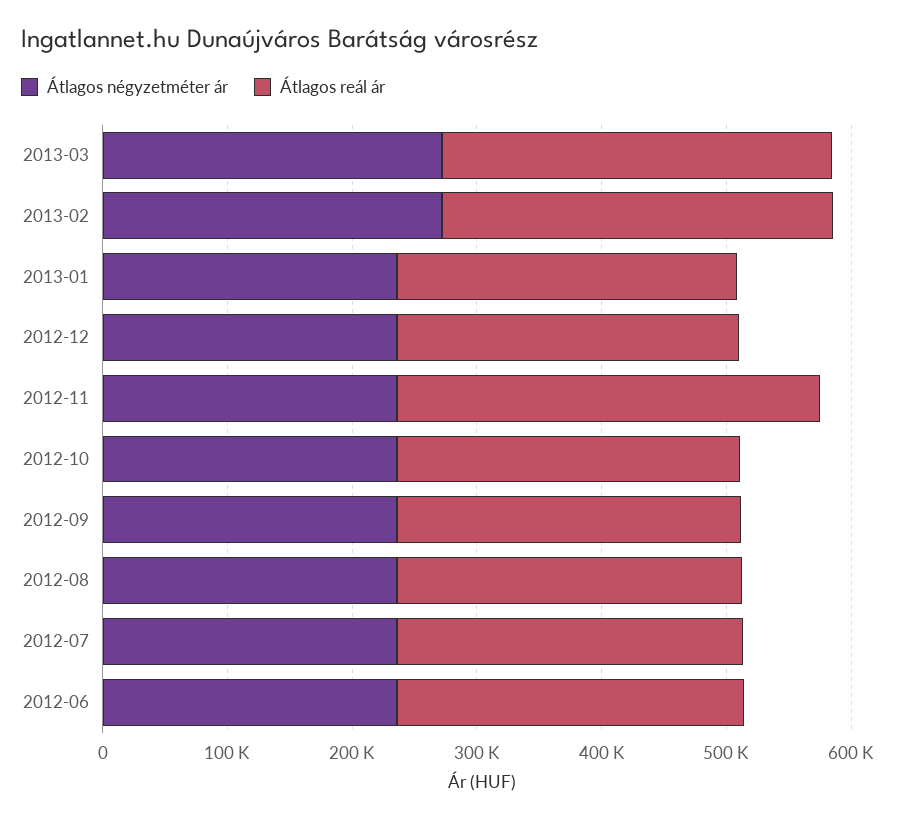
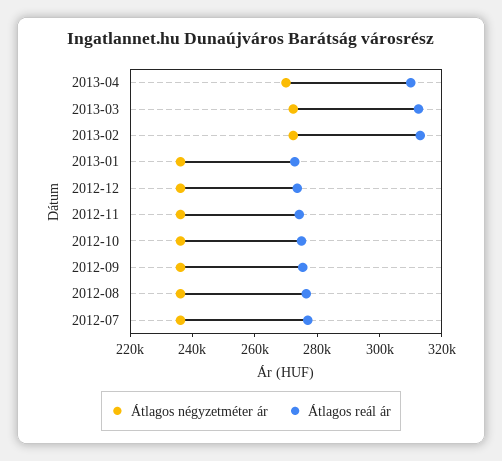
Átlagos reál ár, 2012-11: 340000 -> 275000
Átlagos négyzetméter ár, 2012-06: 240000 -> none
Átlagos reál ár, 2012-06: 280000 -> none
Átlagos négyzetméter ár, 2013-04: none -> 270000
Átlagos reál ár, 2013-04: none -> 310000

